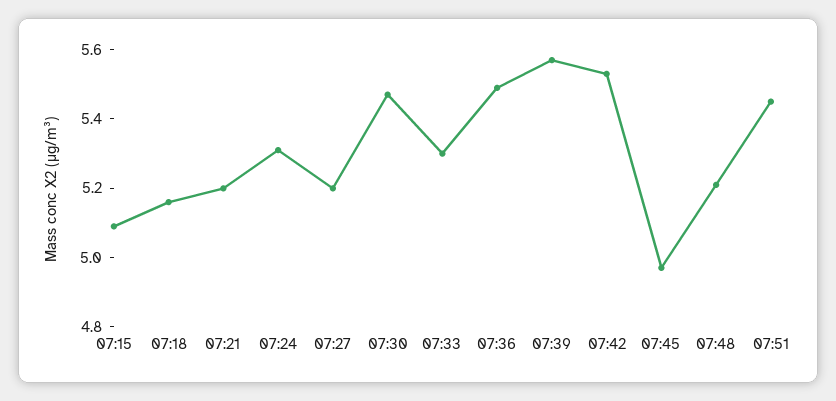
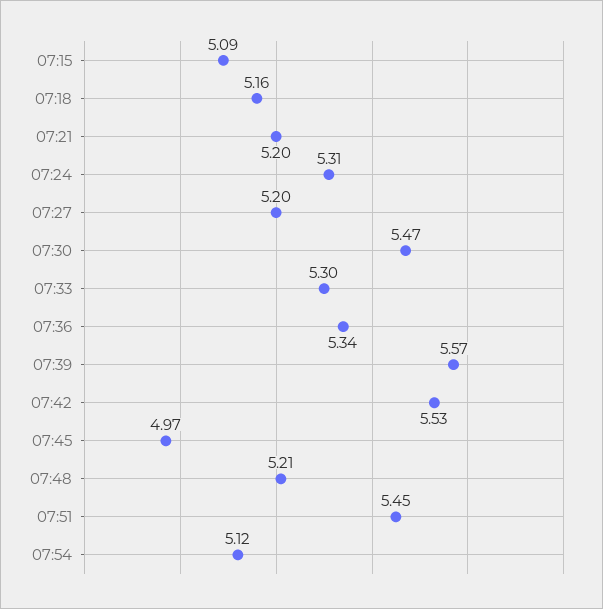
07:36: 5.5 -> 5.34
07:54: none -> 5.12

